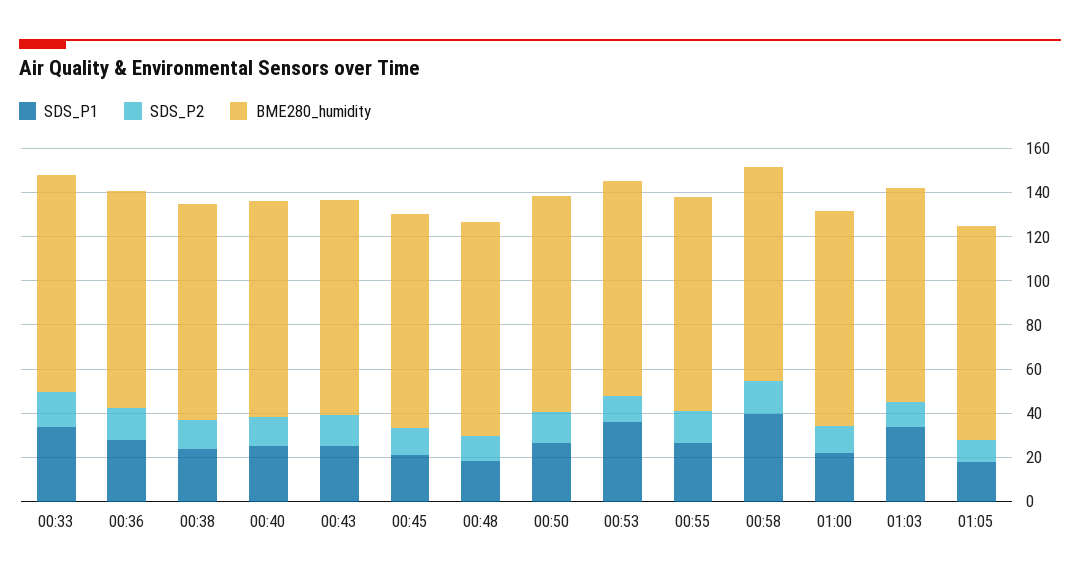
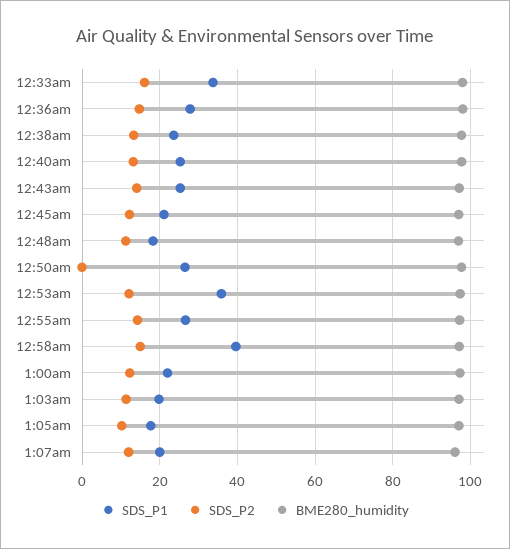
SDS_P2, 00:50: 15 -> 0
SDS_P1, 01:03: 35 -> 20
SDS_P1, 1:07am: none -> 20
SDS_P2, 1:07am: none -> 12
BME280_humidity, 1:07am: none -> 96

